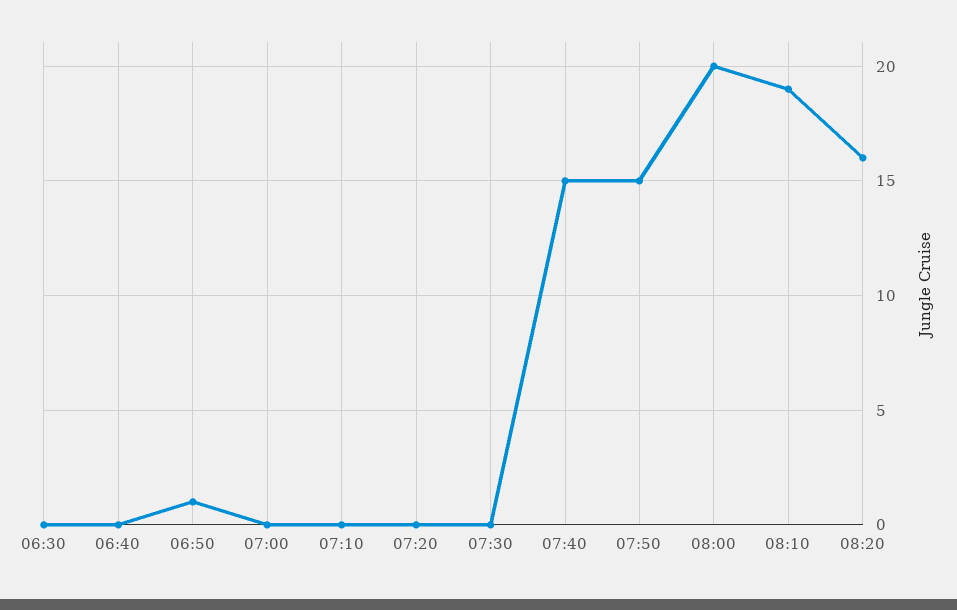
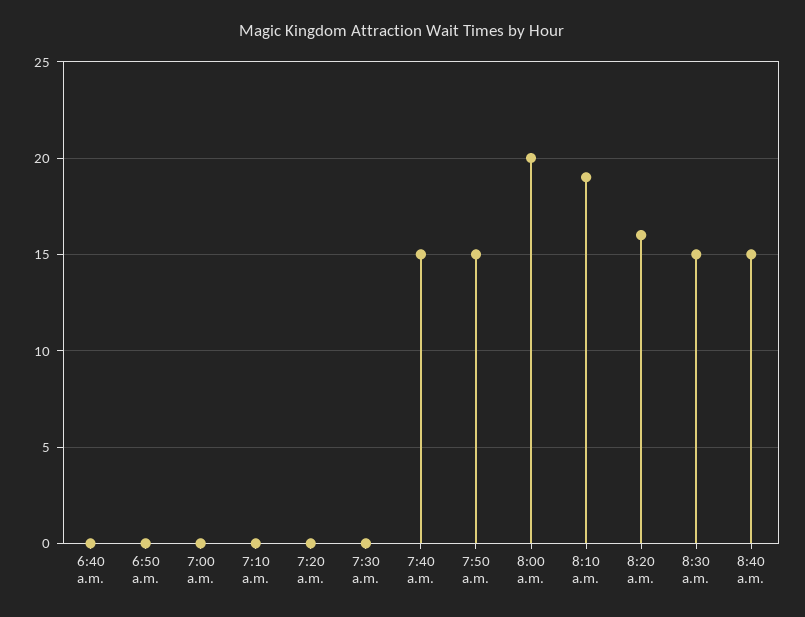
06:30: 0 -> none
06:50: 1 -> 0
8:30 a.m.: none -> 15
8:40 a.m.: none -> 15

